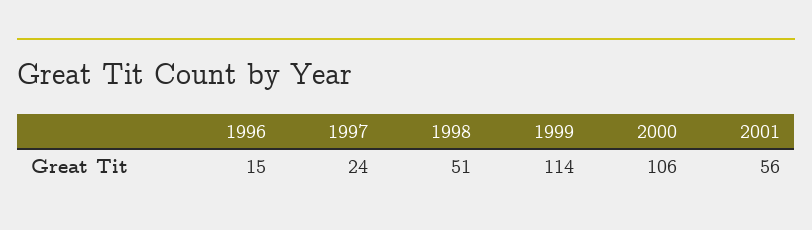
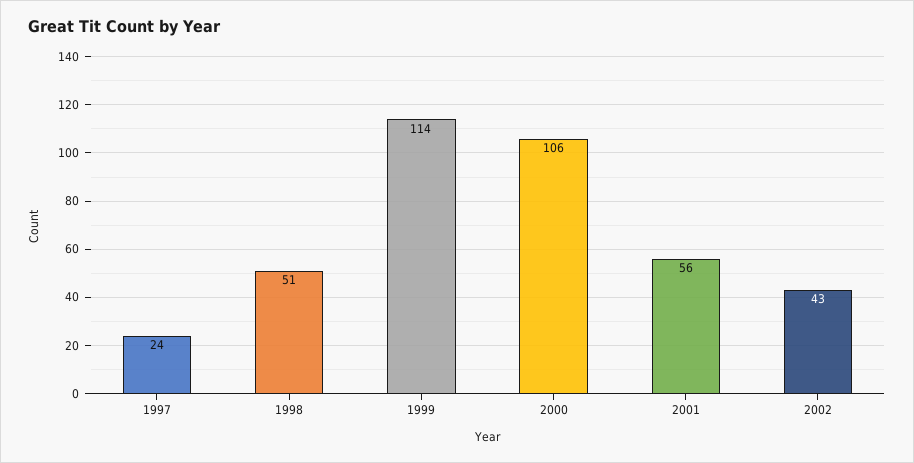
1996: 15 -> none
2002: none -> 43

